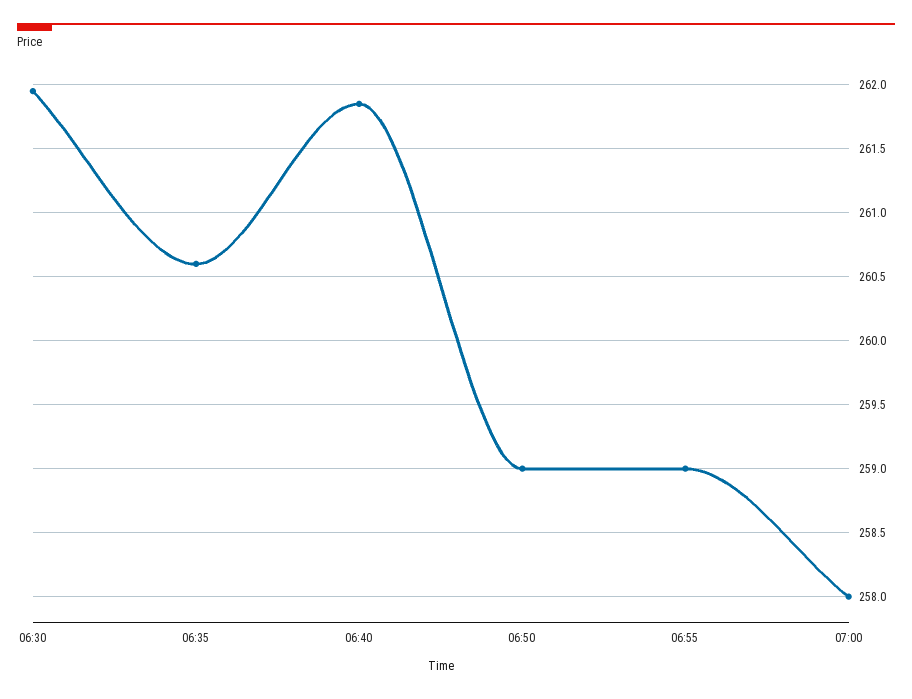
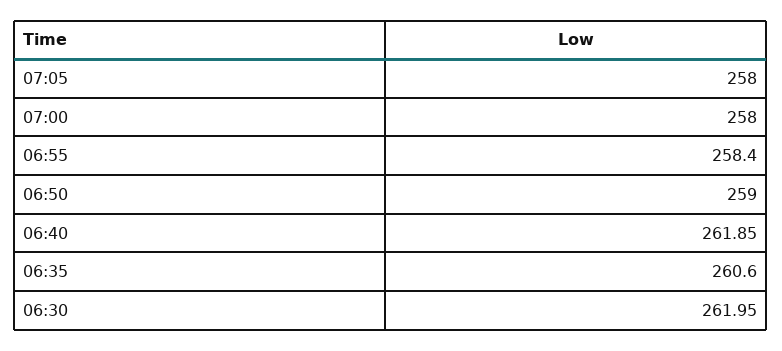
06:55: 259 -> 258.4
07:05: none -> 258

